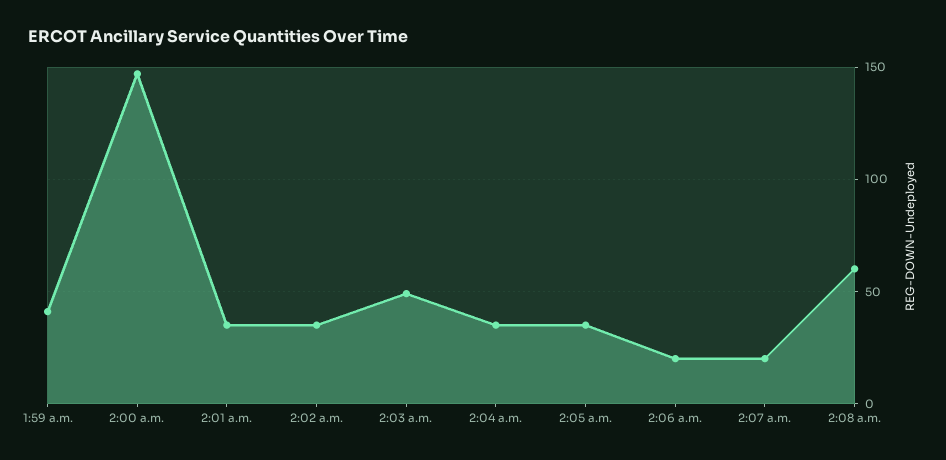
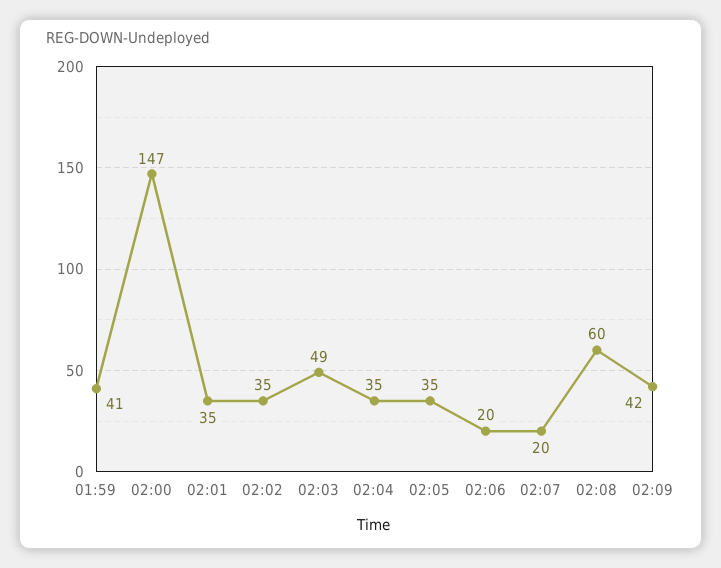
02:09: none -> 42

